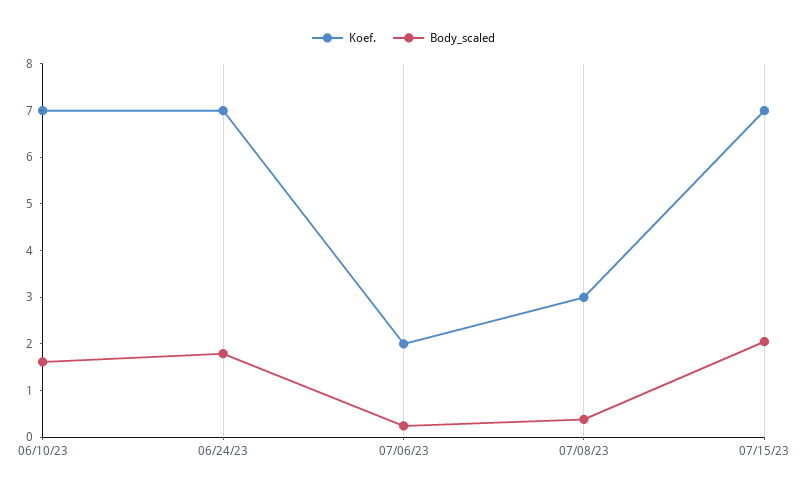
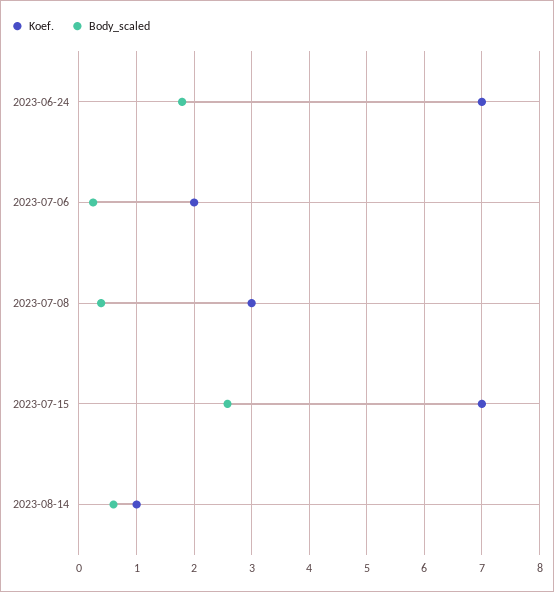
Koef., 06/10/23: 7 -> none
Body_scaled, 06/10/23: 1.6 -> none
Body_scaled, 07/15/23: 2 -> 2.6
Koef., 2023-08-14: none -> 1
Body_scaled, 2023-08-14: none -> 0.6

